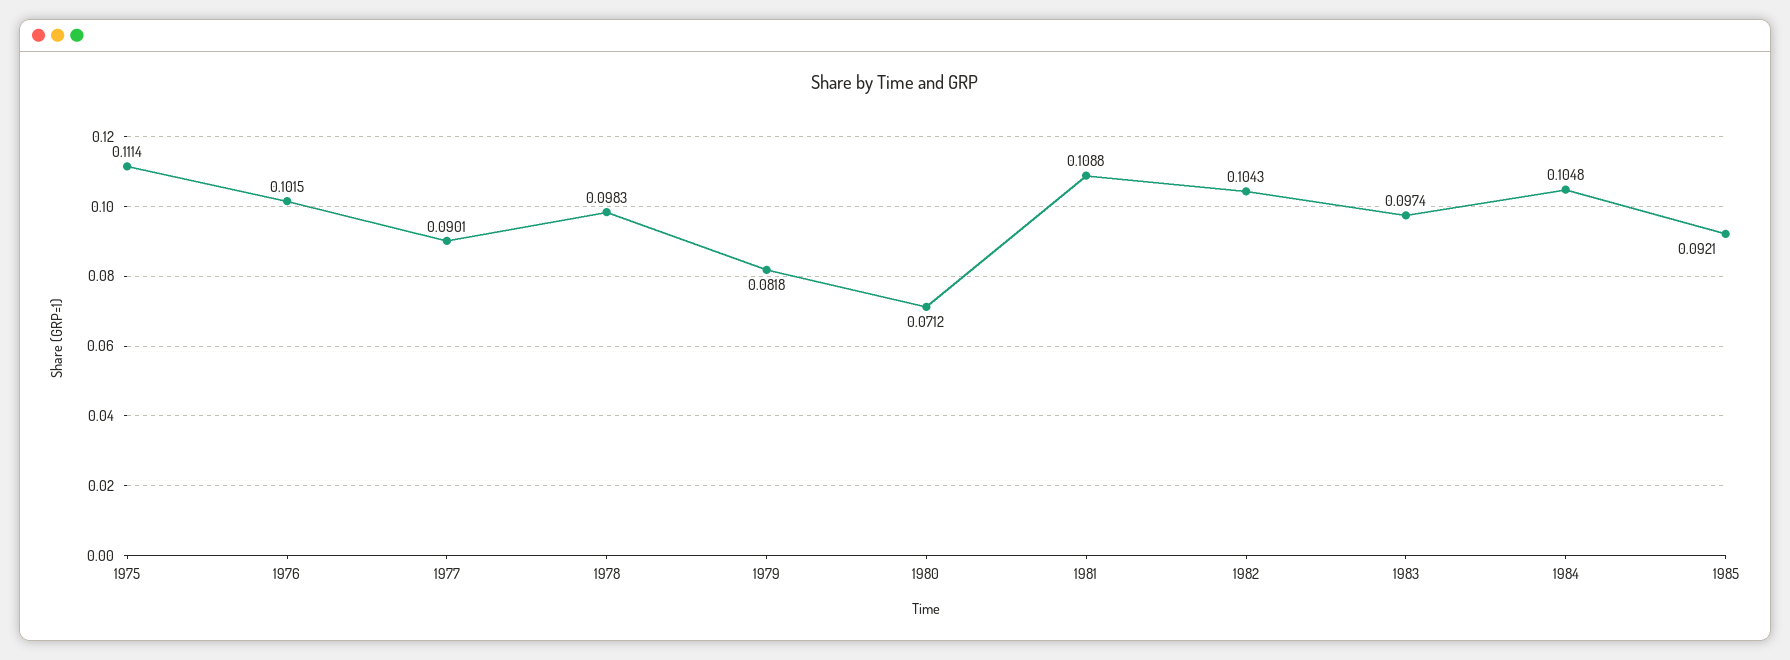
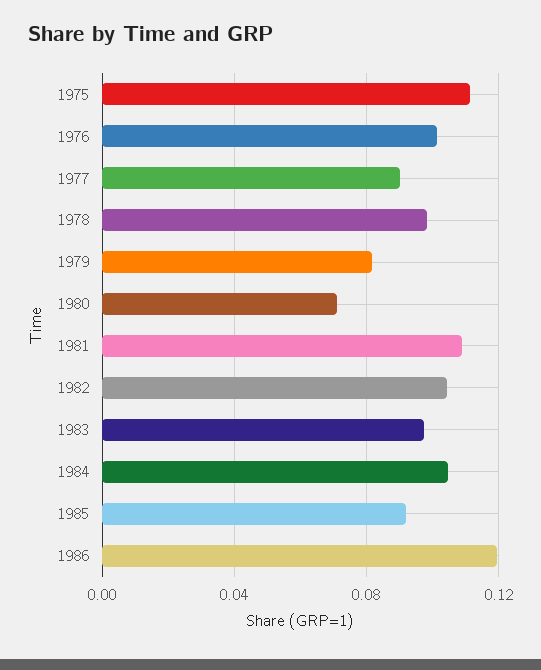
1986: none -> 0.12

